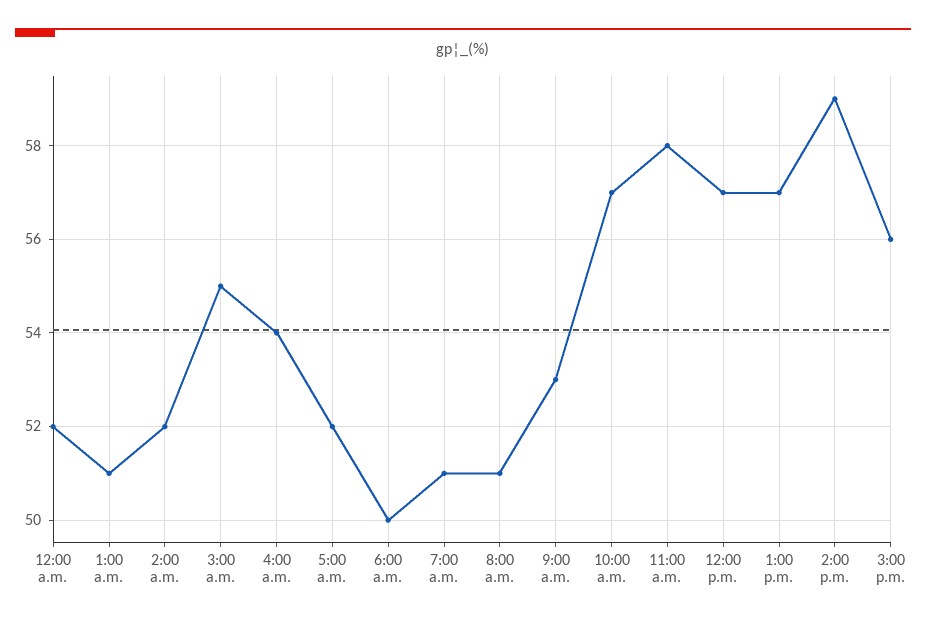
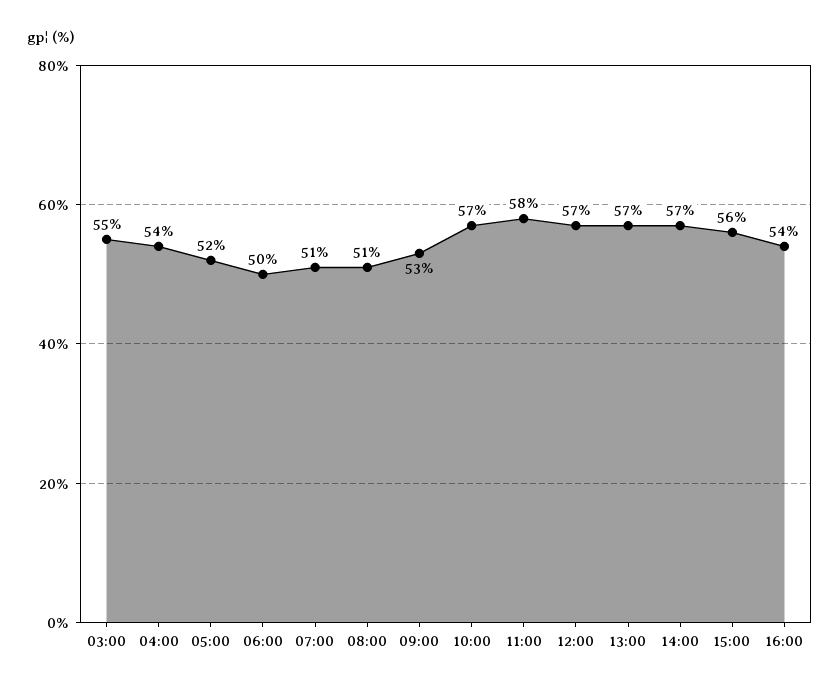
12:00 a.m.: 52 -> none
1:00 a.m.: 51 -> none
2:00 a.m.: 52 -> none
2:00 p.m.: 59 -> 57
16:00: none -> 54

